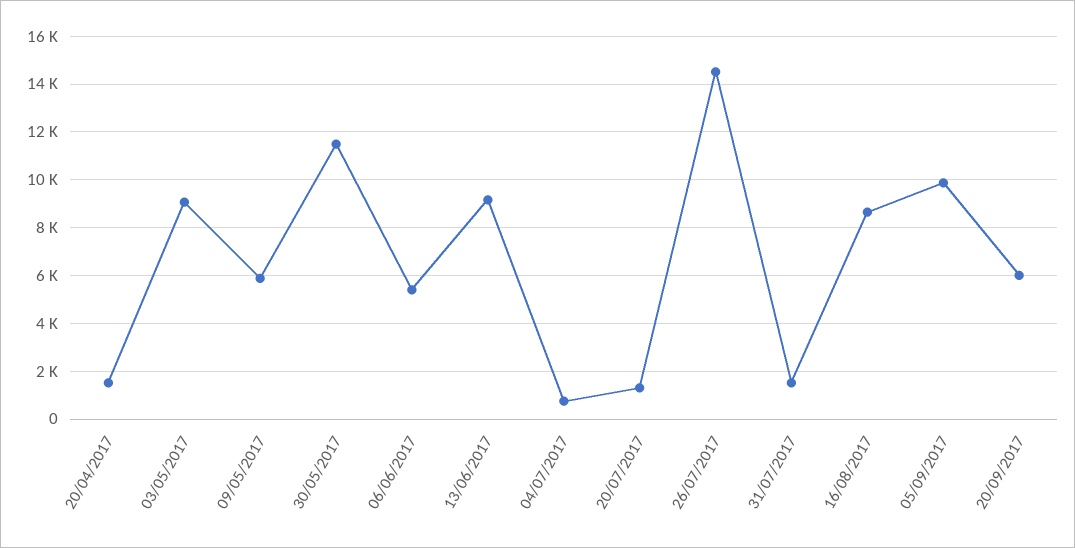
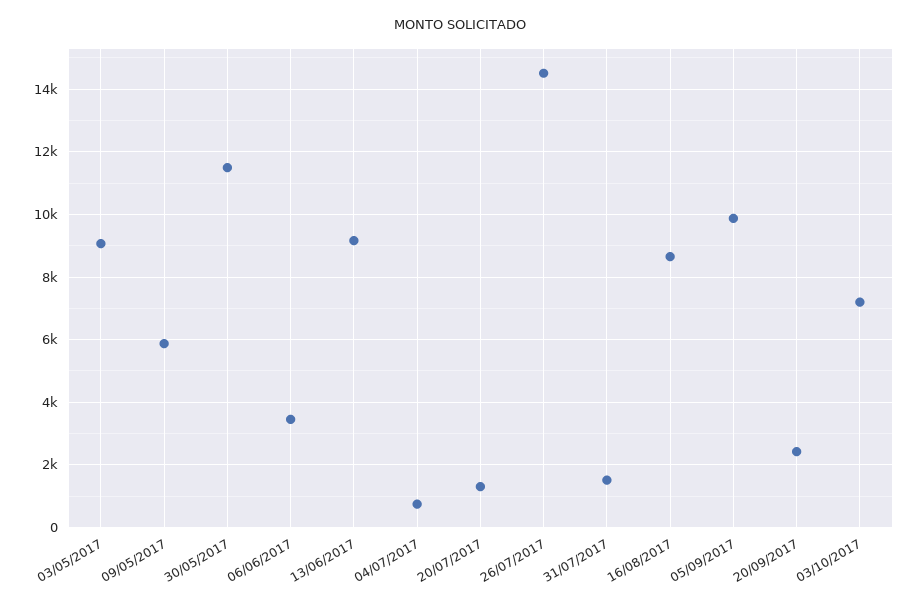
20/04/2017: 1500 -> none
06/06/2017: 5500 -> 3400
20/09/2017: 6000 -> 2400
03/10/2017: none -> 7200

